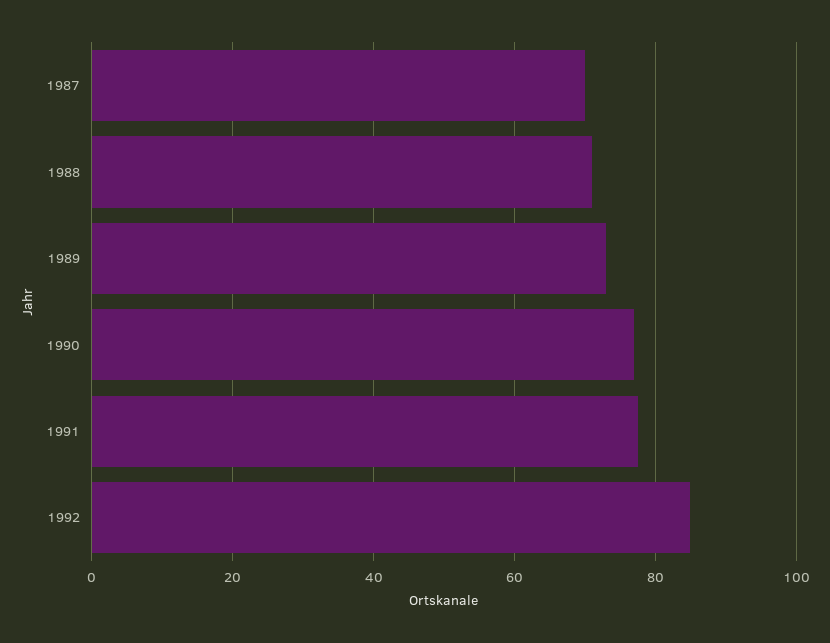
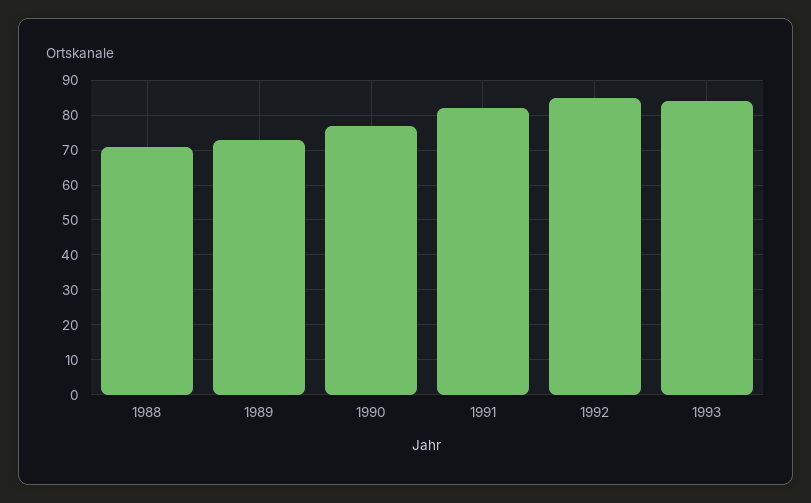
1987: 70 -> none
1991: 78 -> 82
1993: none -> 84

